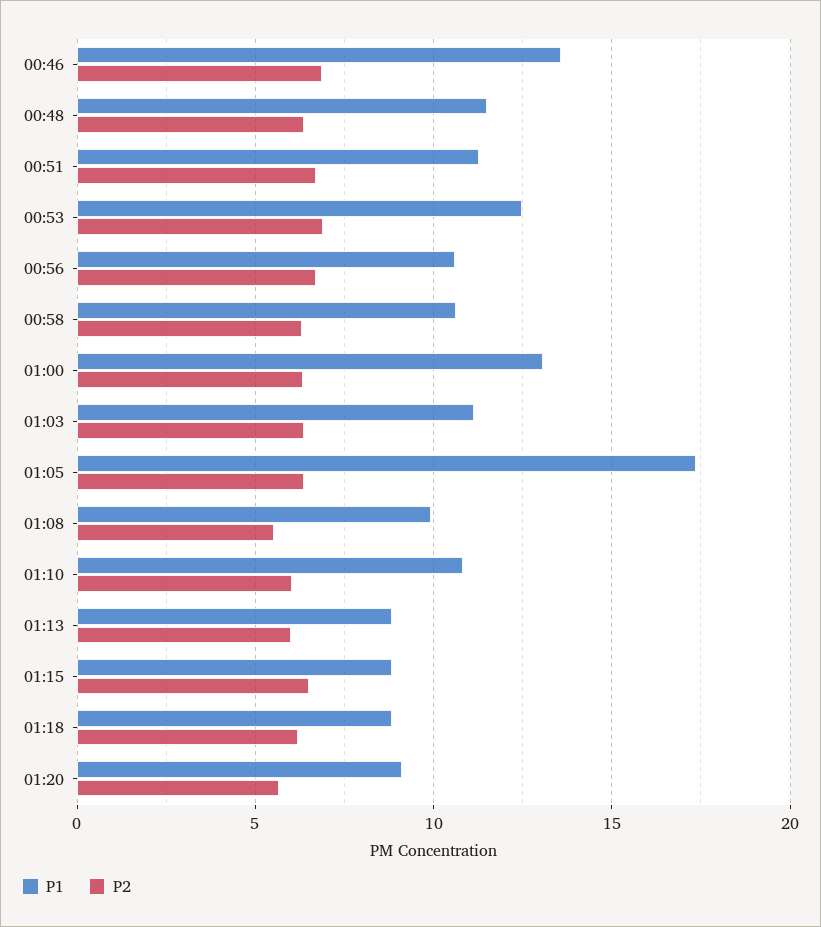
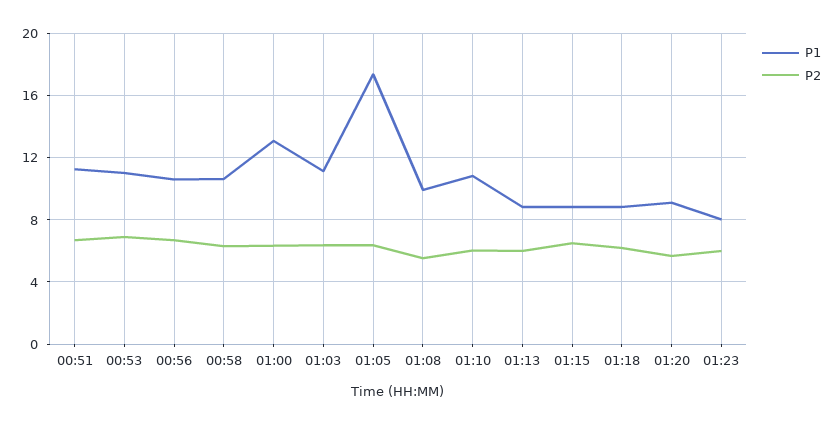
P1, 00:46: 13.5 -> none
P2, 00:46: 7 -> none
P1, 00:48: 11.5 -> none
P2, 00:48: 6.5 -> none
P1, 00:53: 12.5 -> 11
P1, 01:23: none -> 8
P2, 01:23: none -> 6

